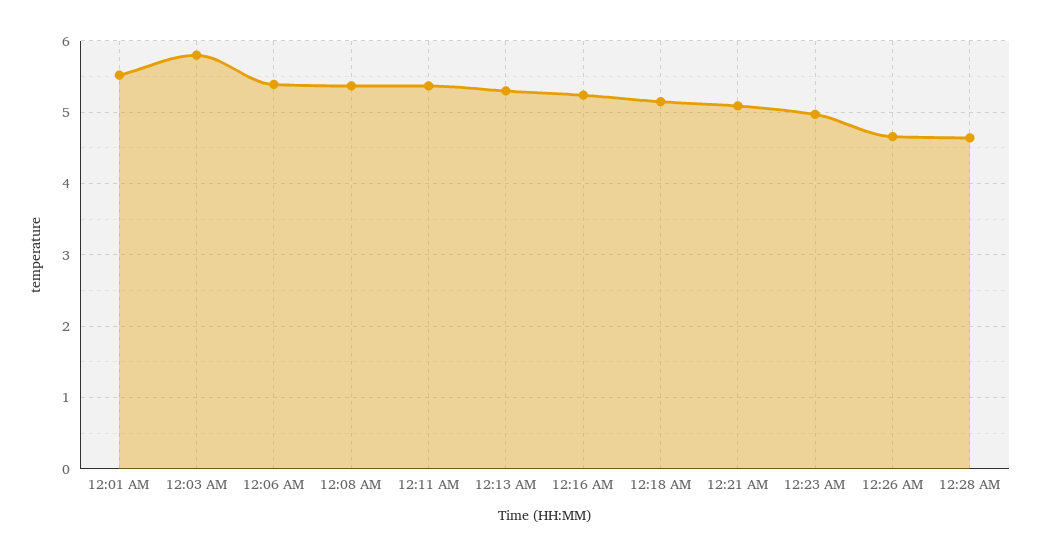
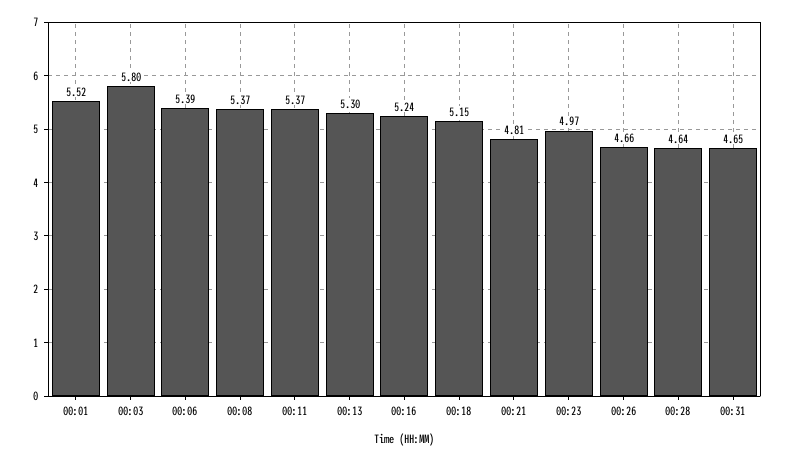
12:21 AM: 5.1 -> 4.81
00:31: none -> 4.65

